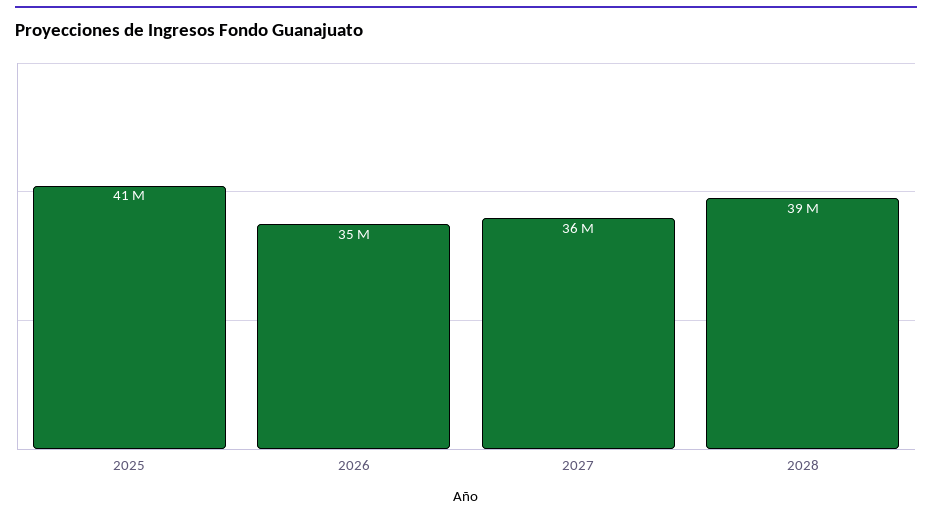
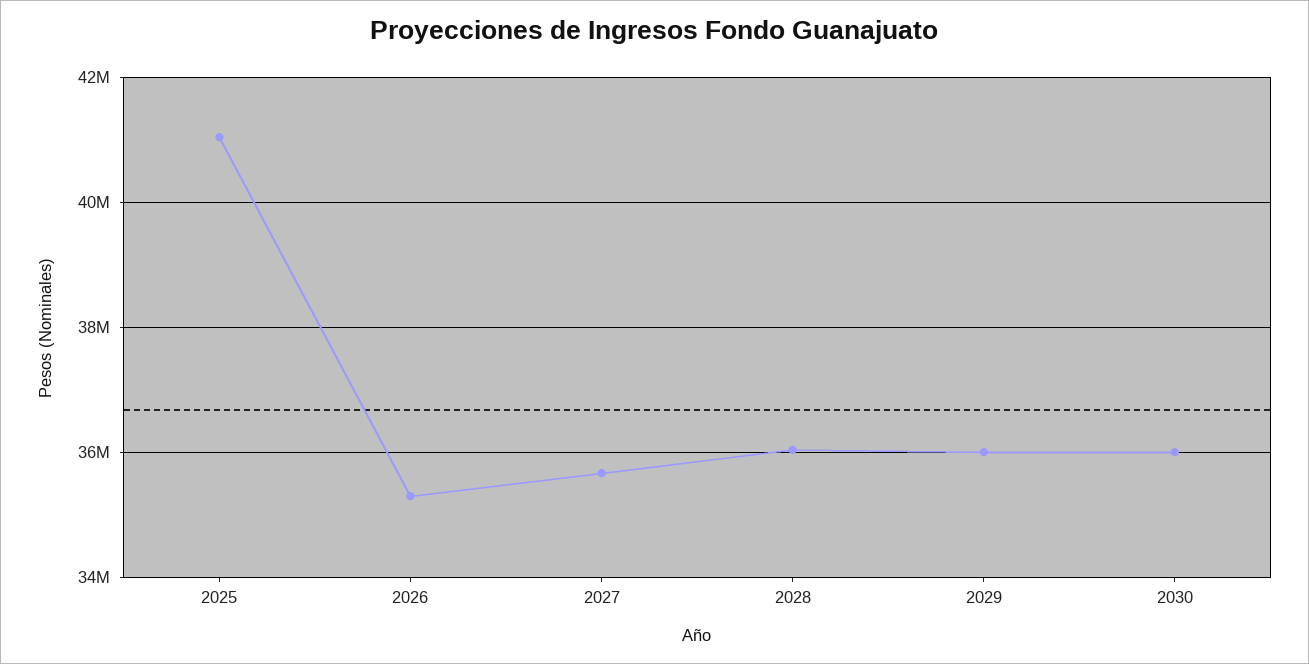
2028: 39000000 -> 36000000
2029: none -> 36000000
2030: none -> 36000000

